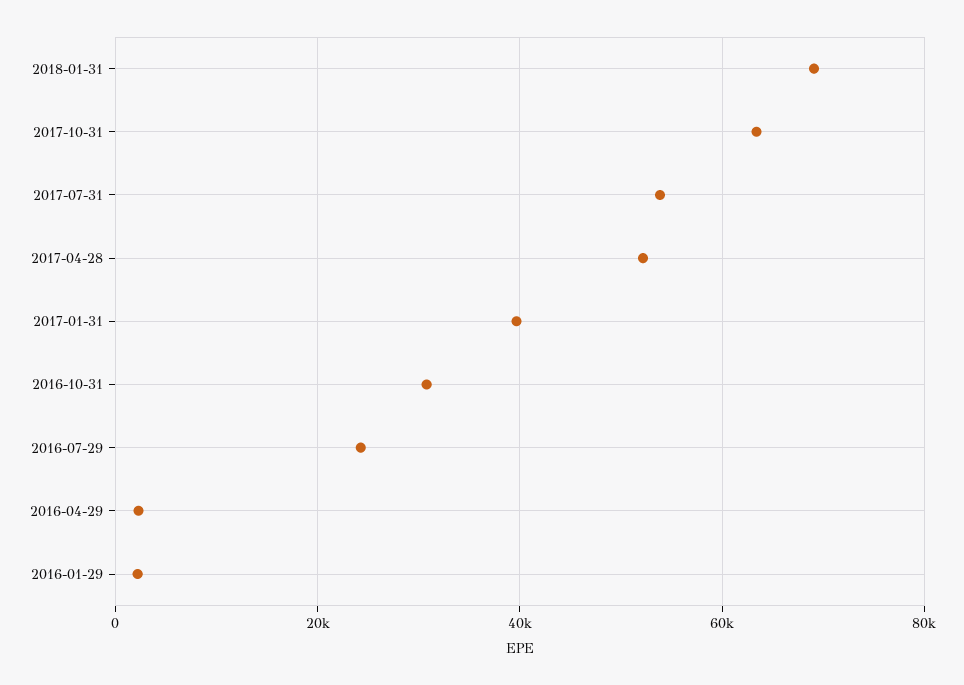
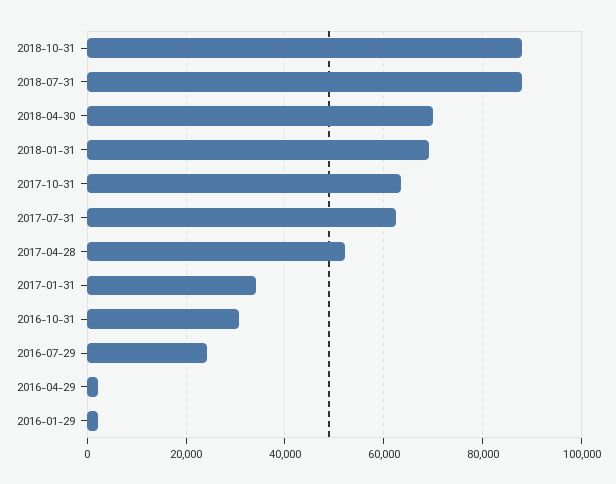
2017-07-31: 54000 -> 62000
2017-01-31: 40000 -> 34000
2018-10-31: none -> 88000
2018-07-31: none -> 88000
2018-04-30: none -> 70000

